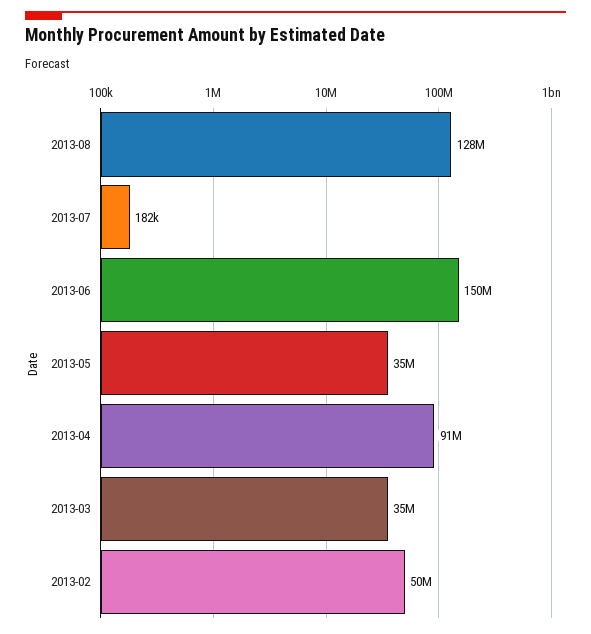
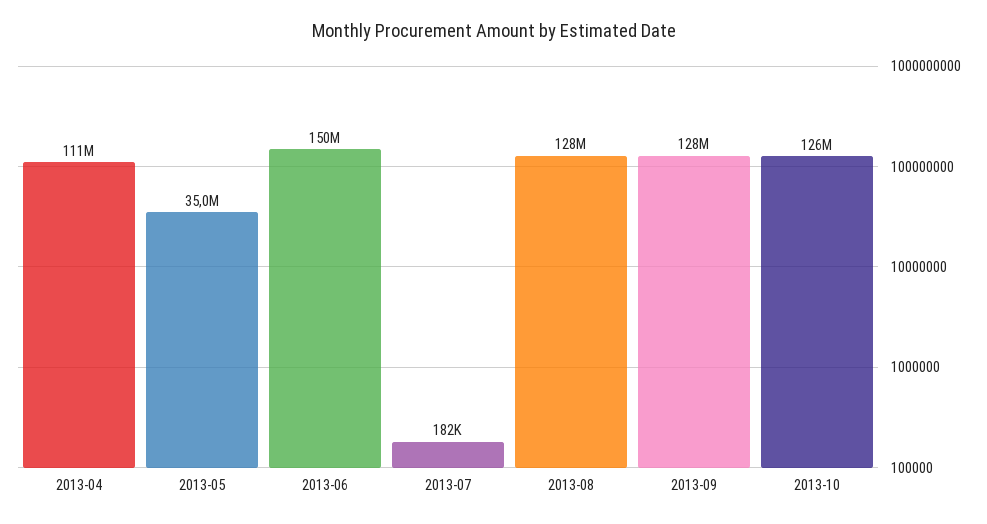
2013-04: 91000000 -> 111000000
2013-03: 35000000 -> none
2013-02: 50000000 -> none
2013-09: none -> 128000000
2013-10: none -> 126000000

